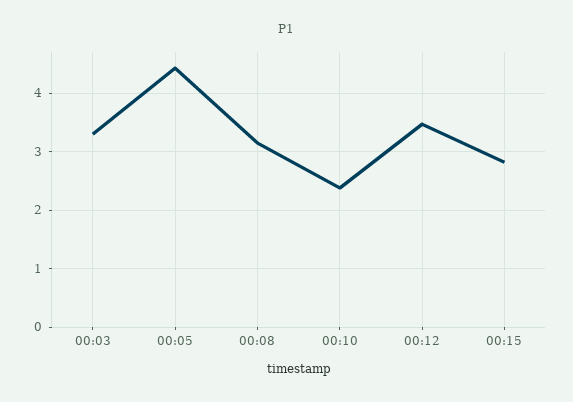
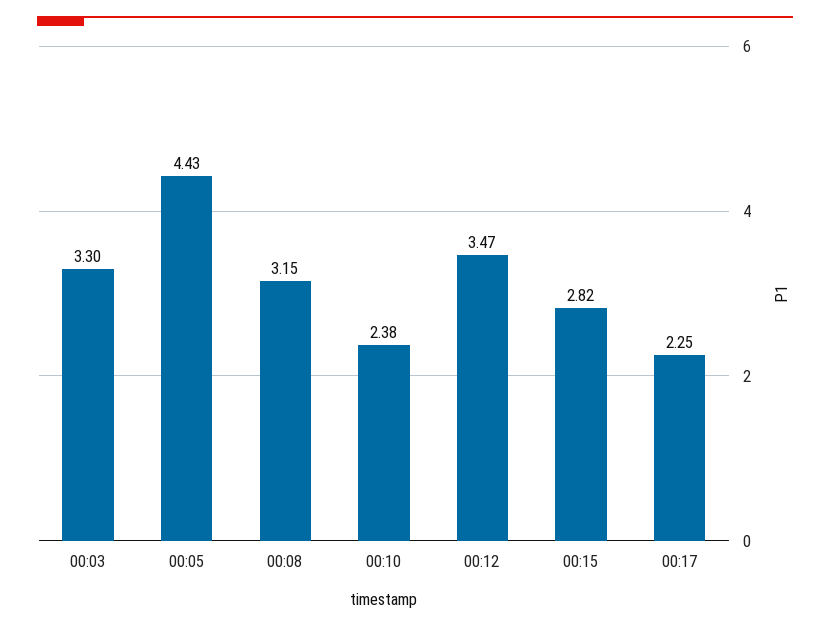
00:17: none -> 2.25

